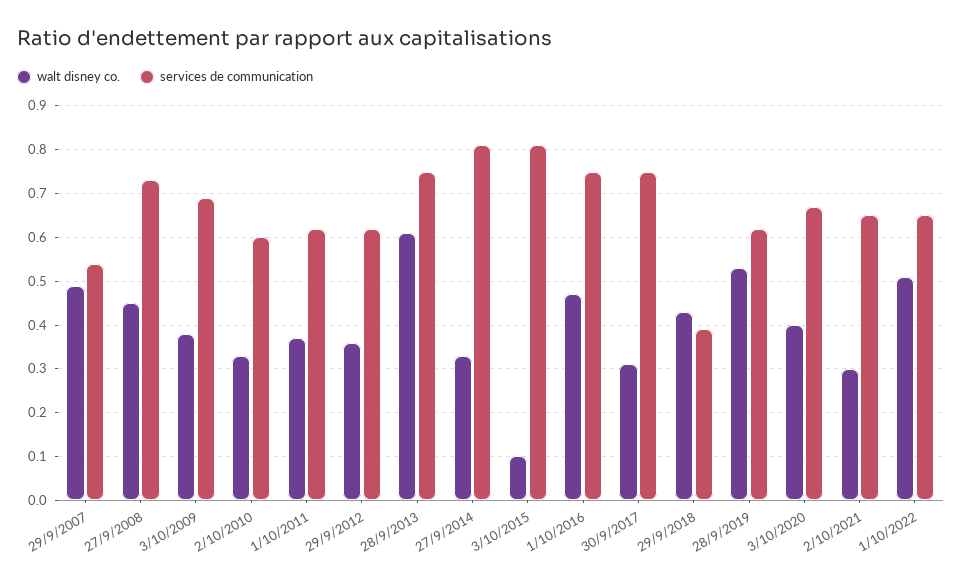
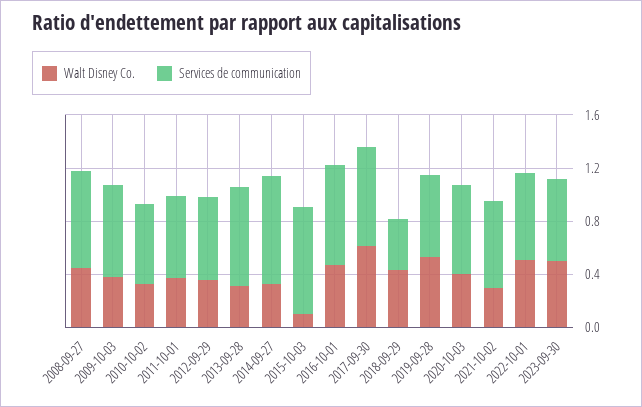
walt disney co., 29/9/2007: 0.5 -> none
services de communication, 29/9/2007: 0.55 -> none
walt disney co., 28/9/2013: 0.6 -> 0.3
walt disney co., 30/9/2017: 0.3 -> 0.6
walt disney co., 2023-09-30: none -> 0.5
services de communication, 2023-09-30: none -> 0.6

